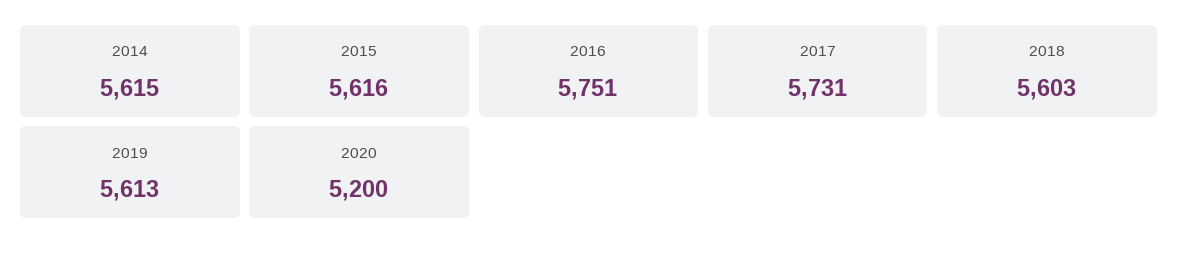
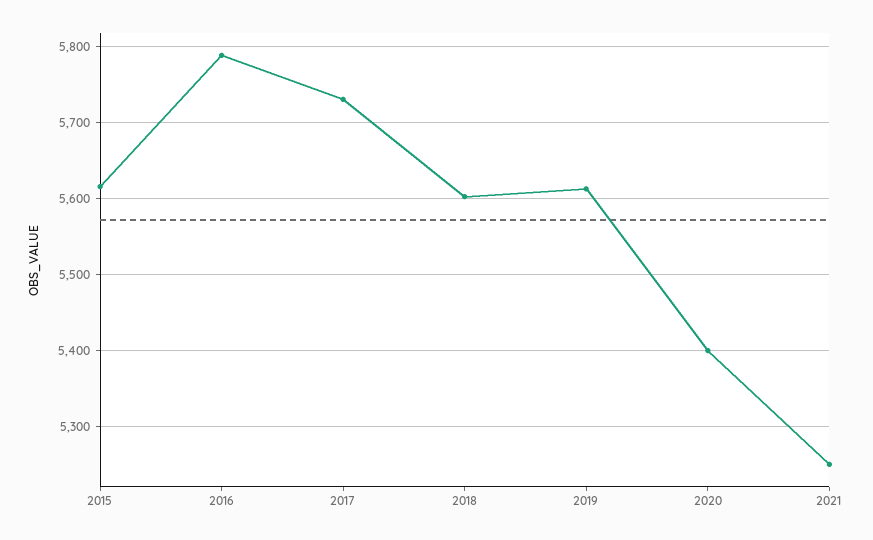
2014: 5615 -> none
2016: 5751 -> 5790
2020: 5200 -> 5400
2021: none -> 5250

